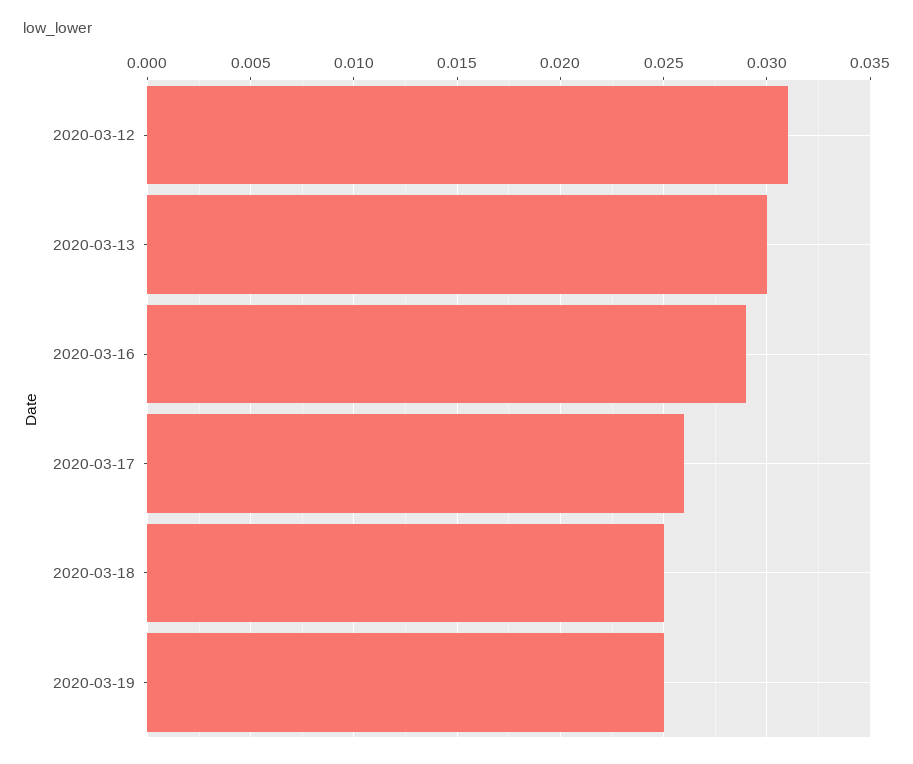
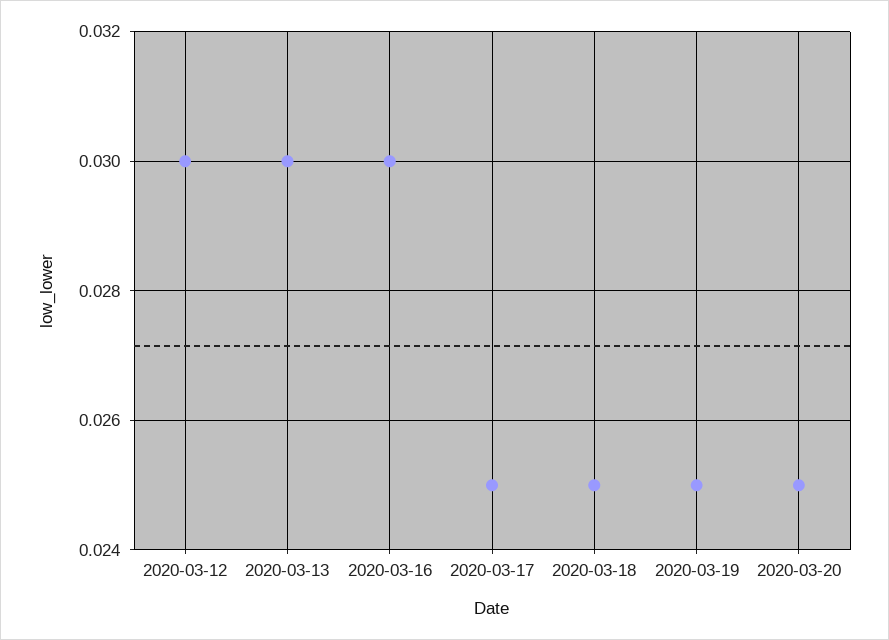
2020-03-12: 0.031 -> 0.03
2020-03-16: 0.029 -> 0.03
2020-03-17: 0.026 -> 0.025
2020-03-20: none -> 0.025

